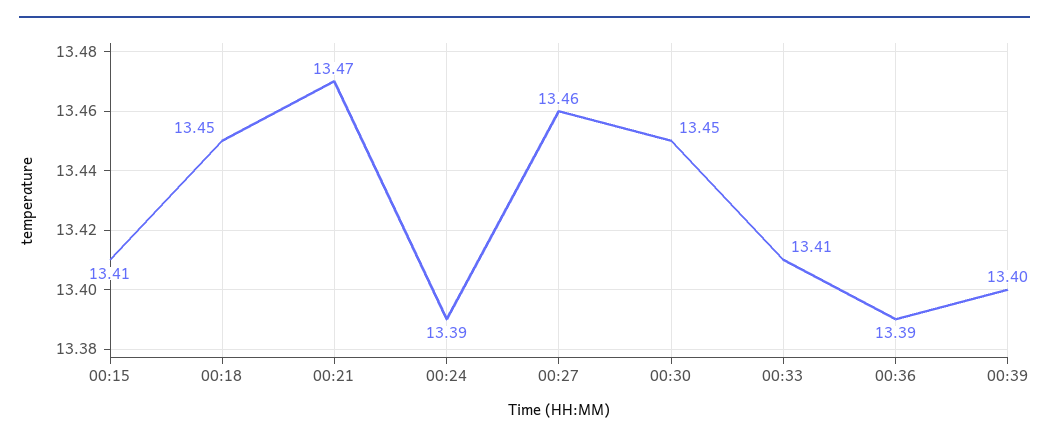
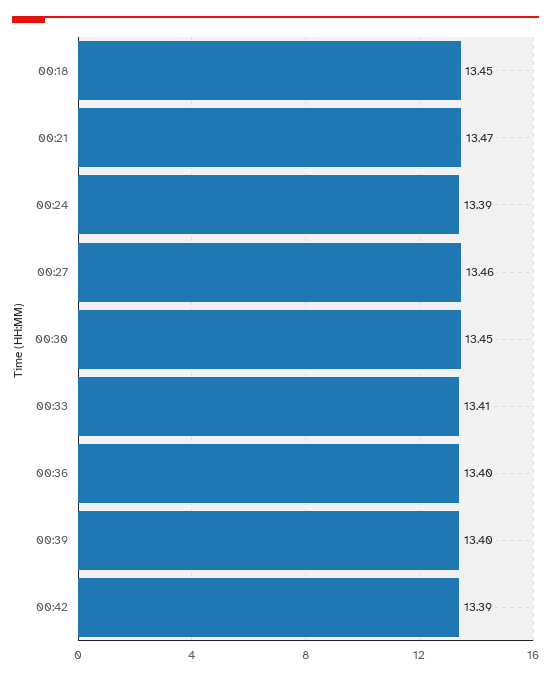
00:15: 13.41 -> none
00:36: 13.39 -> 13.4
00:42: none -> 13.39

